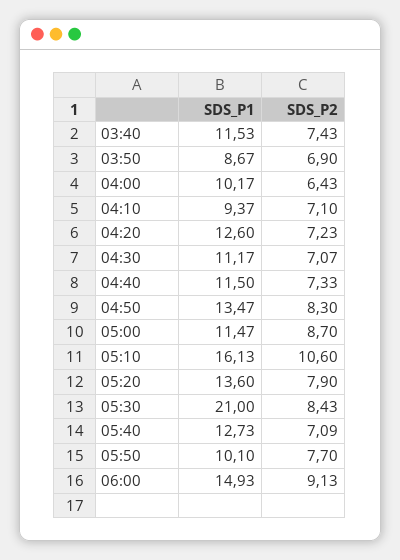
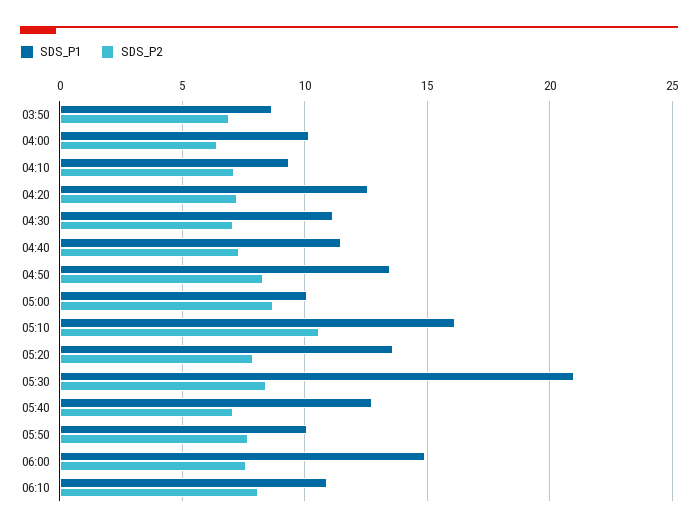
SDS_P1, 03:40: 11.53 -> none
SDS_P2, 03:40: 7.43 -> none
SDS_P1, 05:00: 11.47 -> 10
SDS_P2, 06:00: 9.13 -> 7.5
SDS_P1, 06:10: none -> 11
SDS_P2, 06:10: none -> 8

